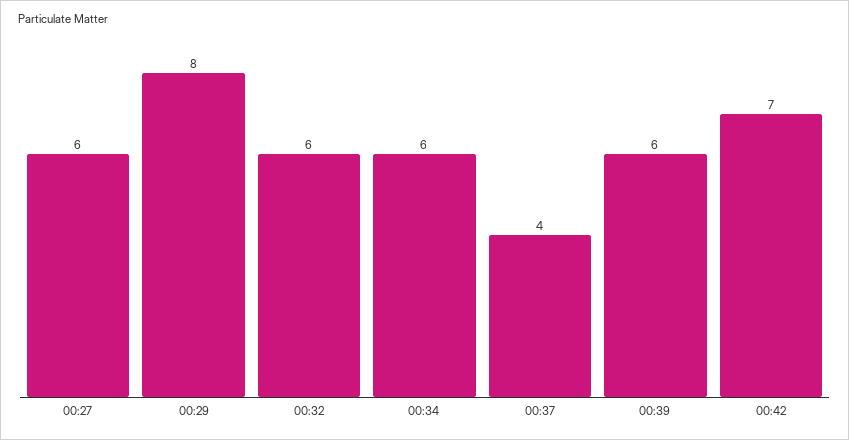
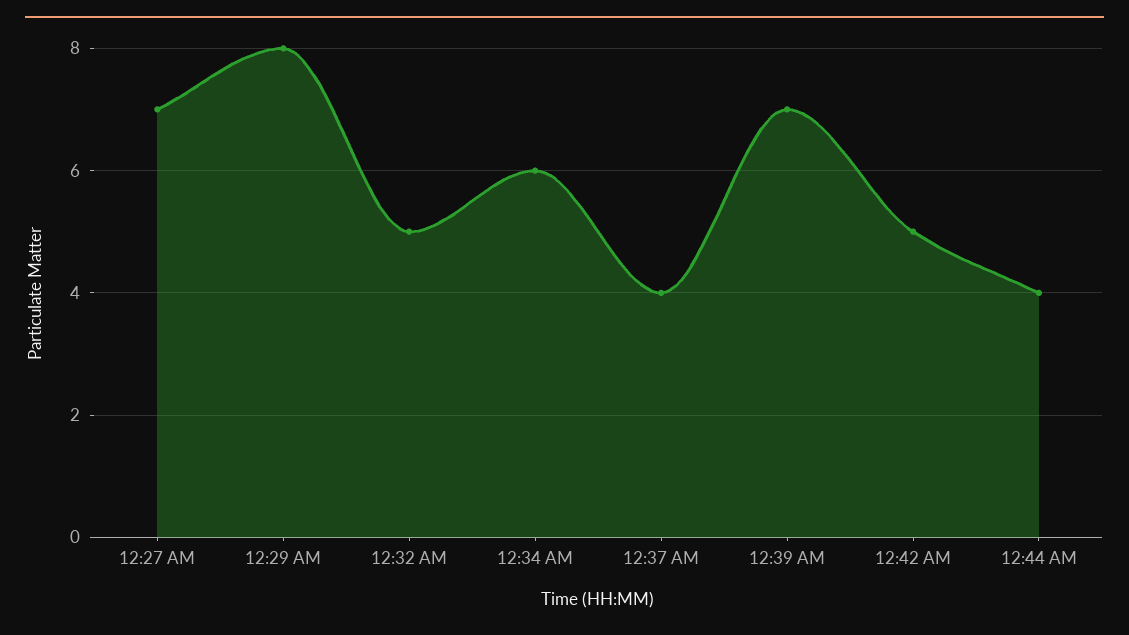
00:27: 6 -> 7
00:32: 6 -> 5
00:39: 6 -> 7
00:42: 7 -> 5
12:44 AM: none -> 4

